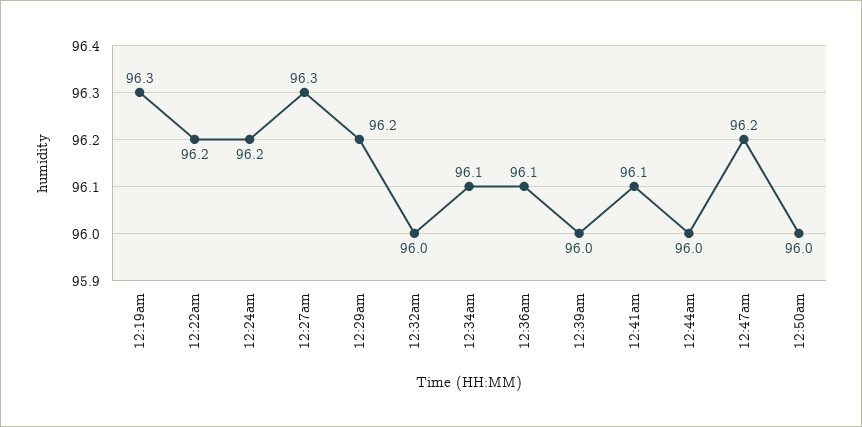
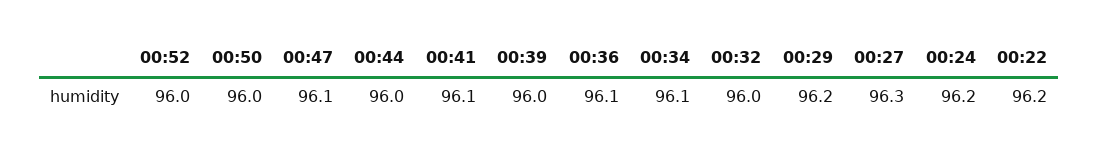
12:19am: 96.3 -> none
12:47am: 96.2 -> 96.1
00:52: none -> 96

